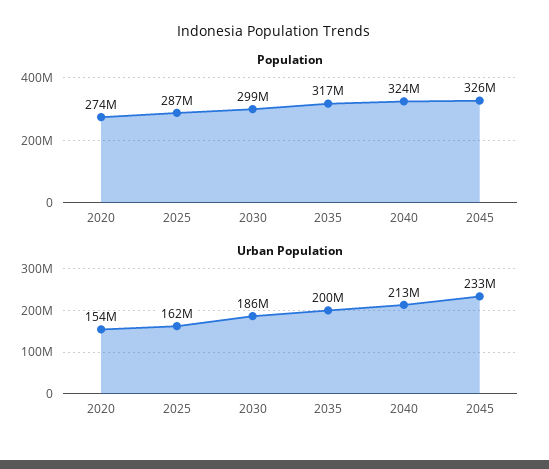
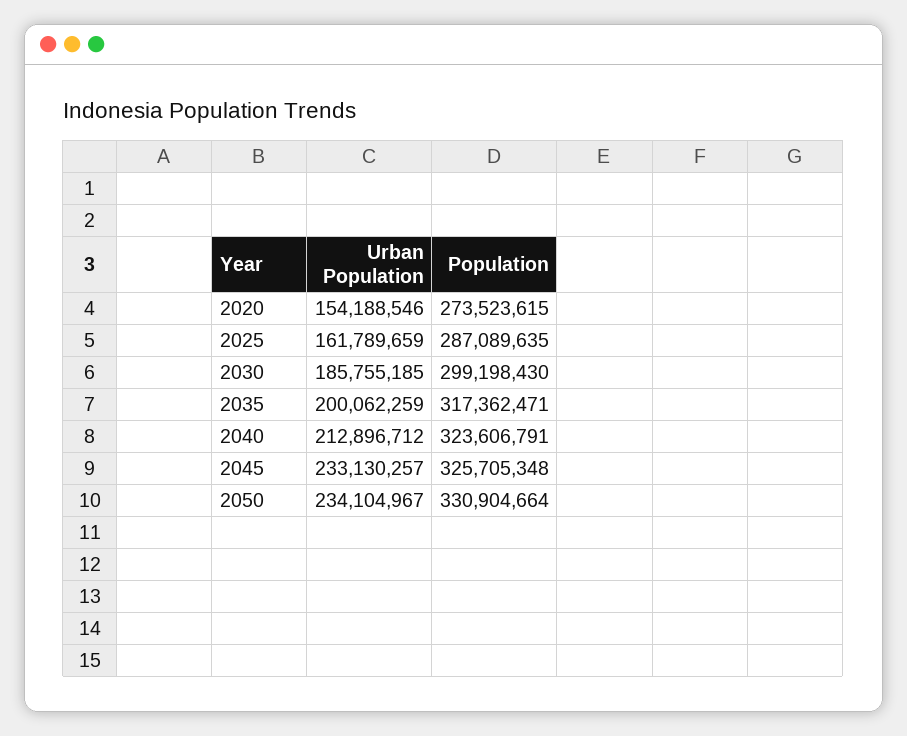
Urban Population, 2050: none -> 234104967
Population, 2050: none -> 330904664

